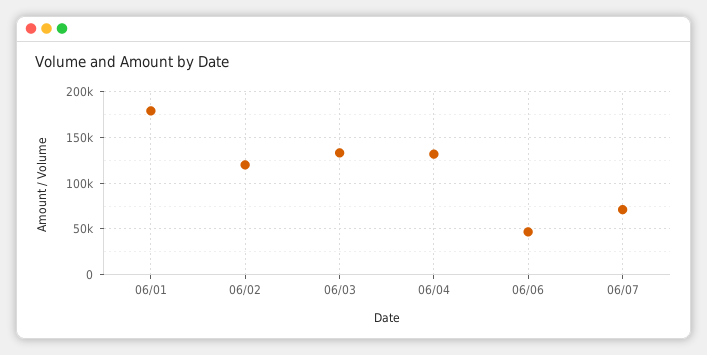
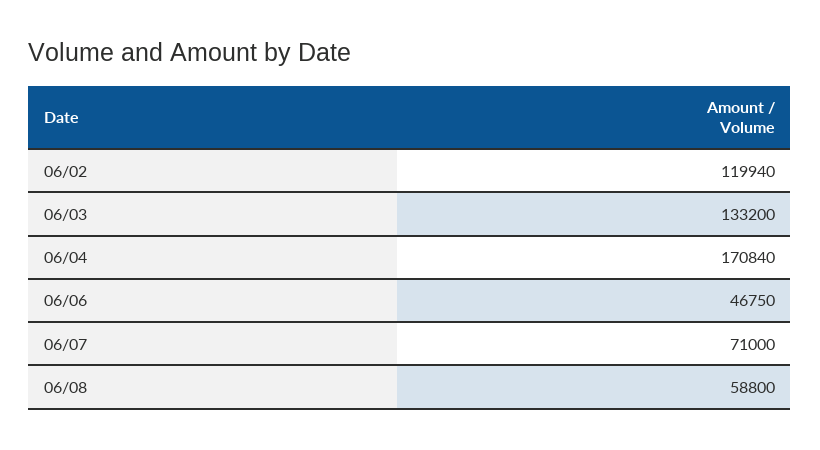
06/01: 180000 -> none
06/04: 130000 -> 170840
06/08: none -> 58800

